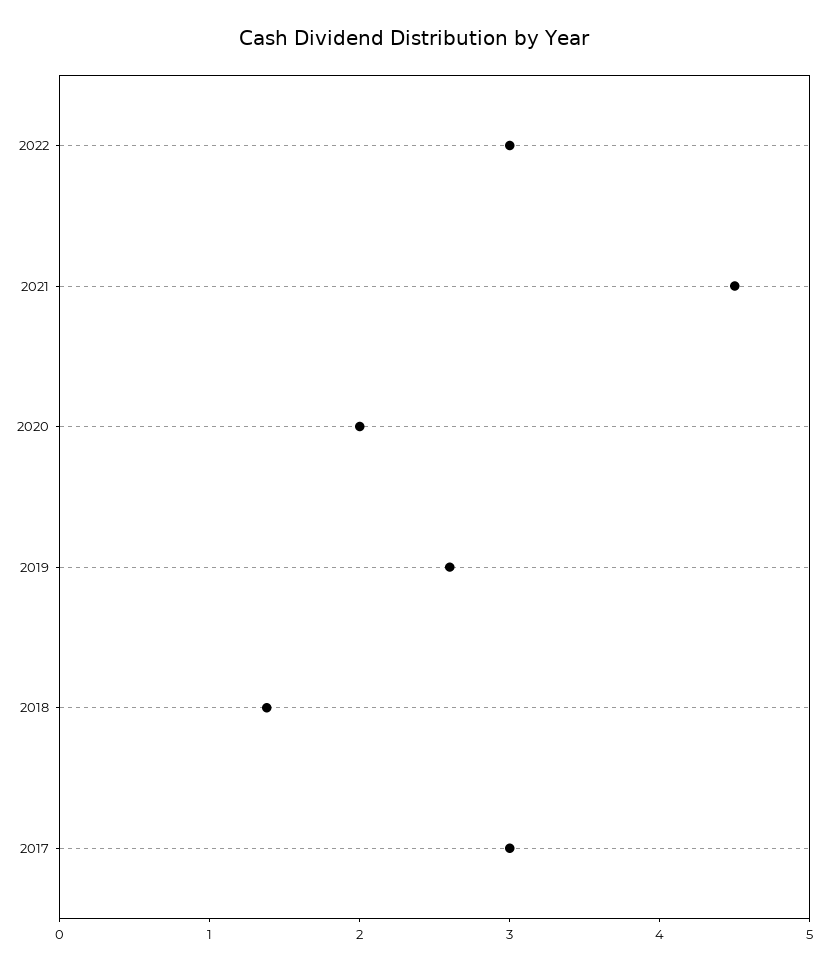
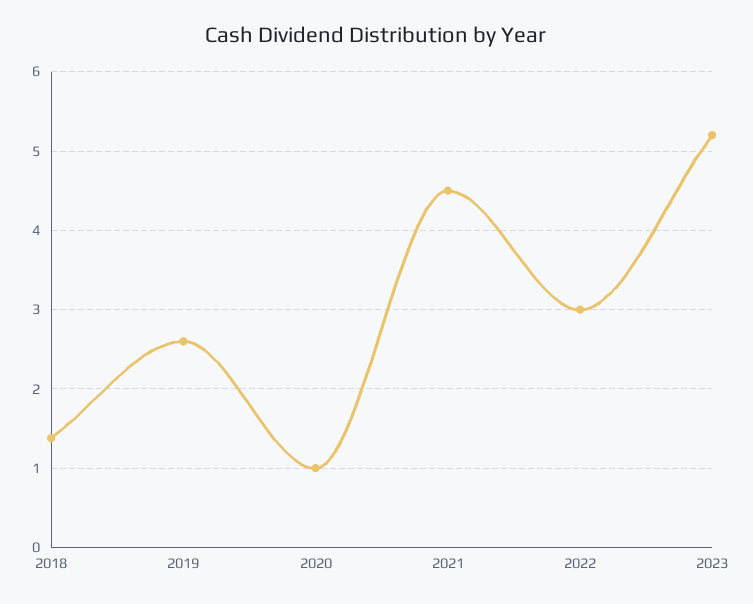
2020: 2 -> 1
2017: 3 -> none
2023: none -> 5.2

